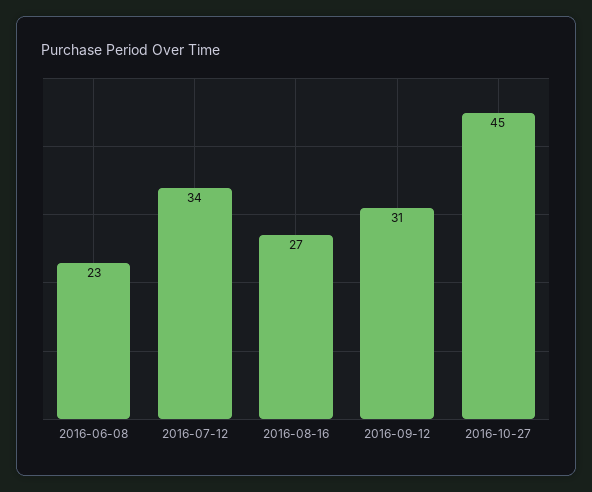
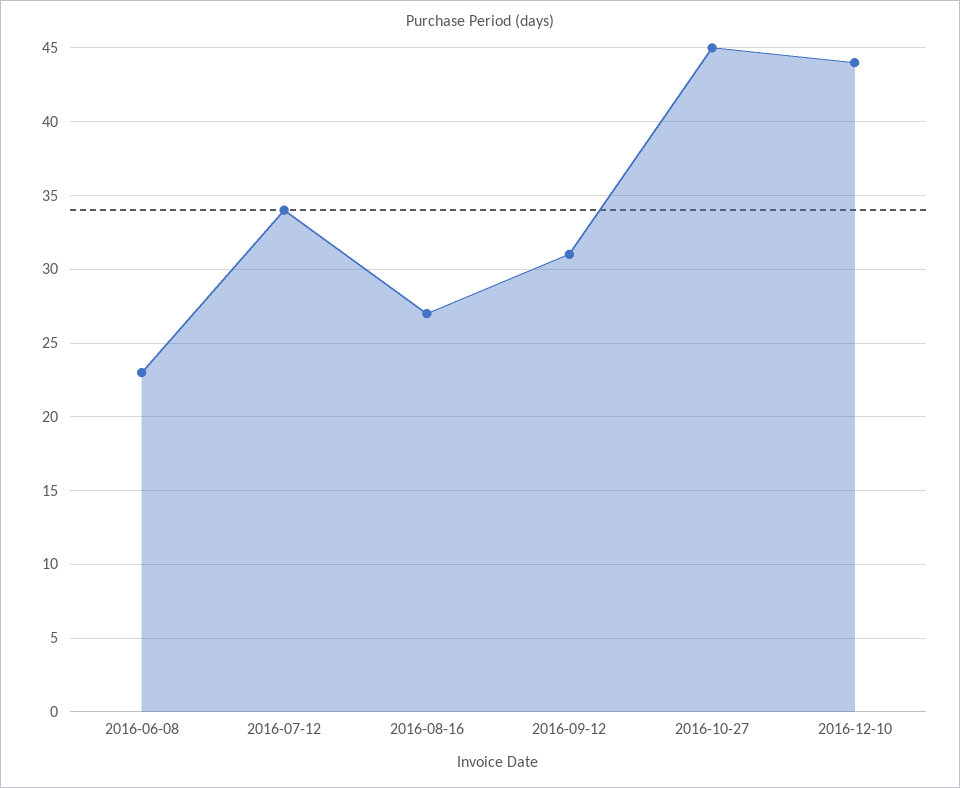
2016-12-10: none -> 44

